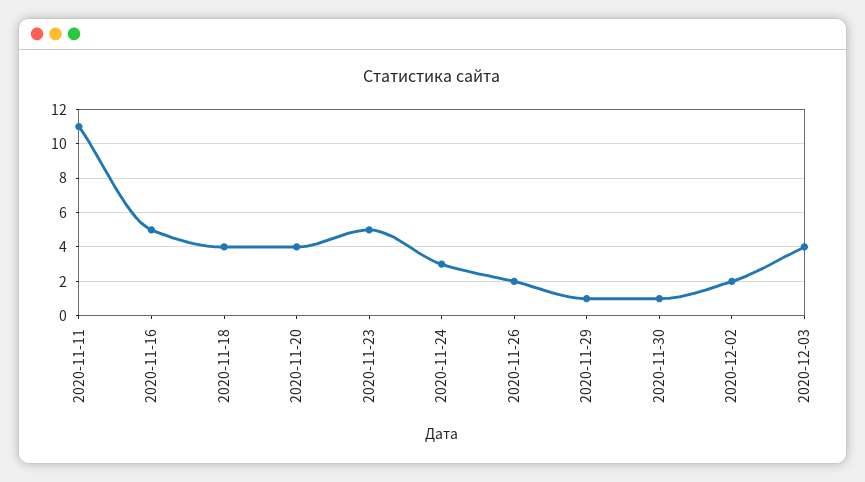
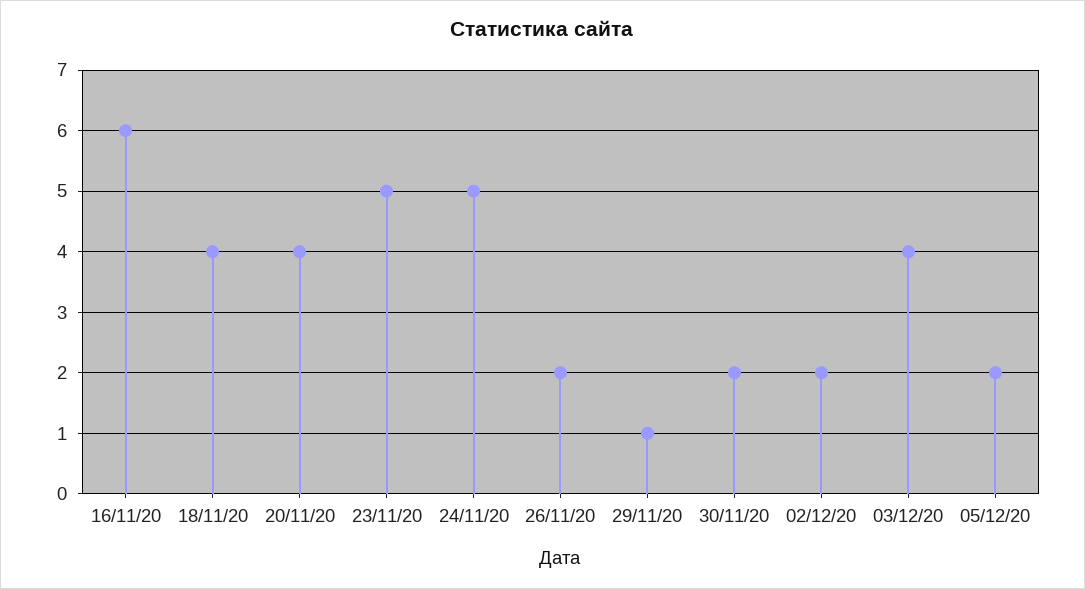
2020-11-11: 11 -> none
2020-11-16: 5 -> 6
2020-11-24: 3 -> 5
2020-11-30: 1 -> 2
05/12/20: none -> 2

